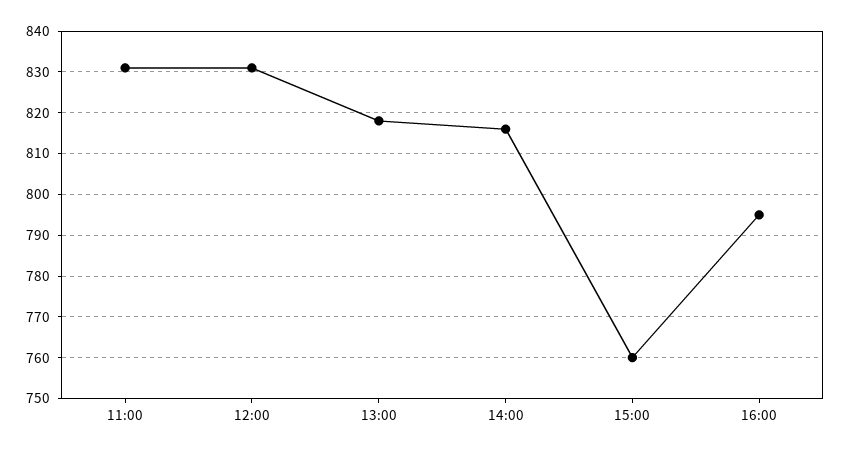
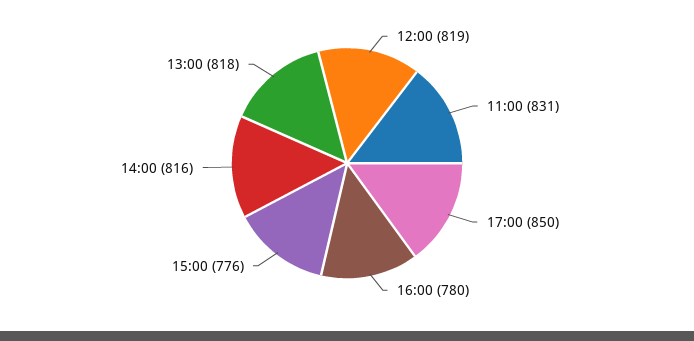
12:00: 830 -> 819
15:00: 760 -> 776
16:00: 795 -> 780
17:00: none -> 850

